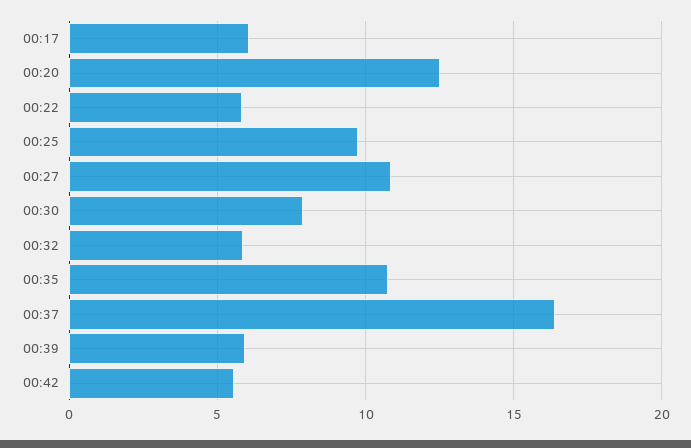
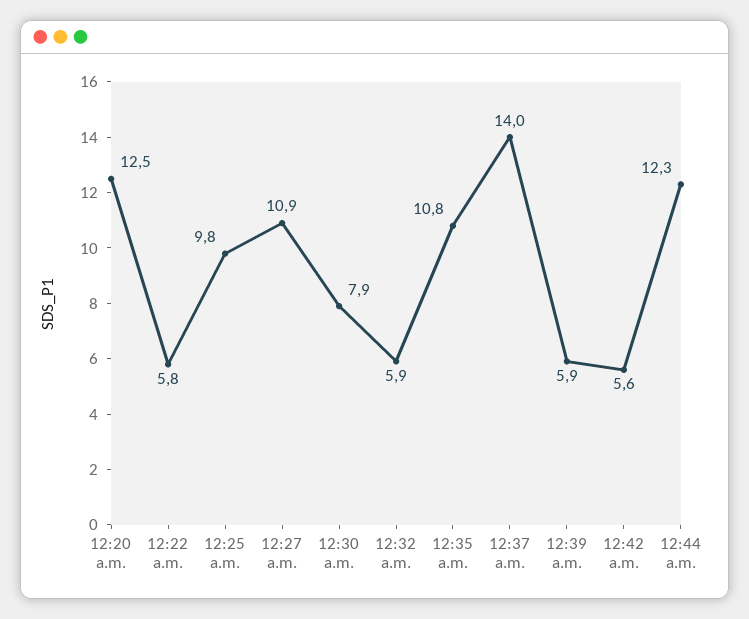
00:17: 6 -> none
00:37: 16.5 -> 14
12:44 a.m.: none -> 12.3

